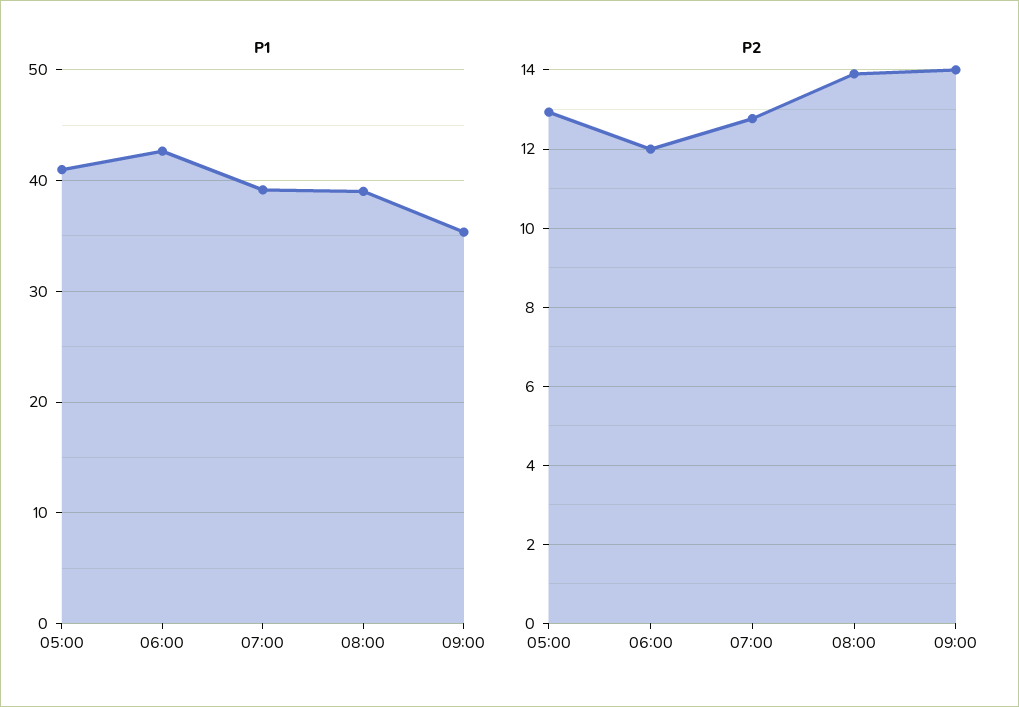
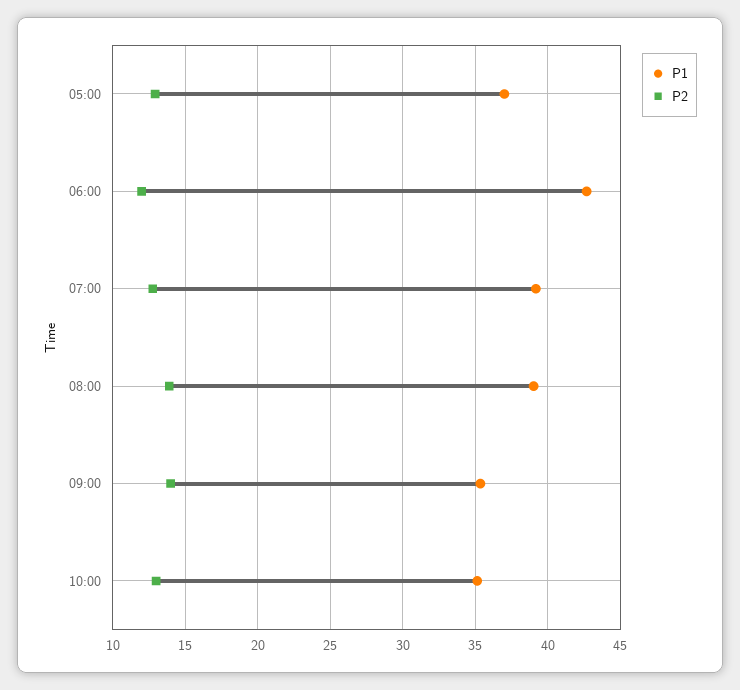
P1, 05:00: 41 -> 37
P1, 10:00: none -> 35
P2, 10:00: none -> 13

